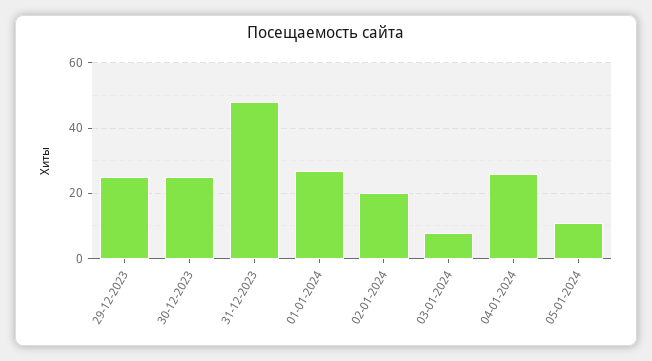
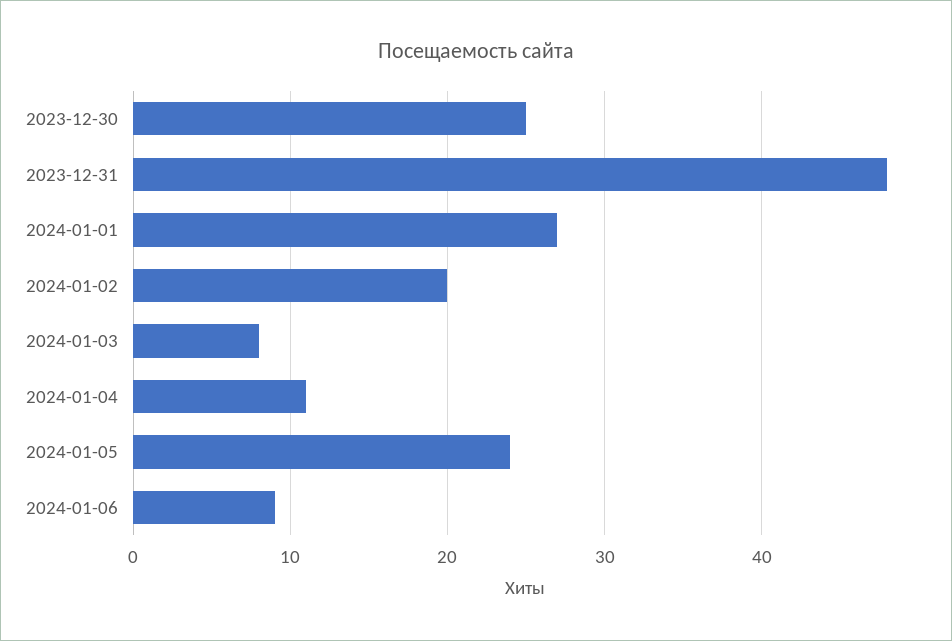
29-12-2023: 25 -> none
04-01-2024: 25 -> 11
05-01-2024: 10 -> 24
2024-01-06: none -> 9

